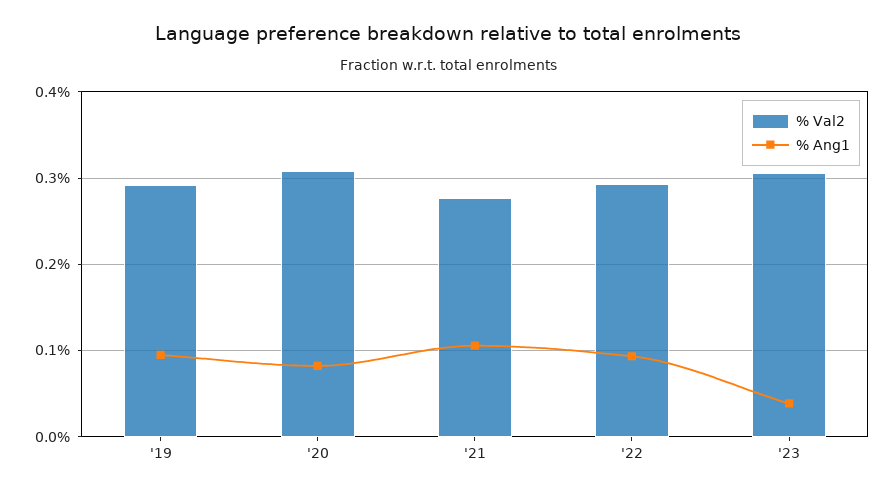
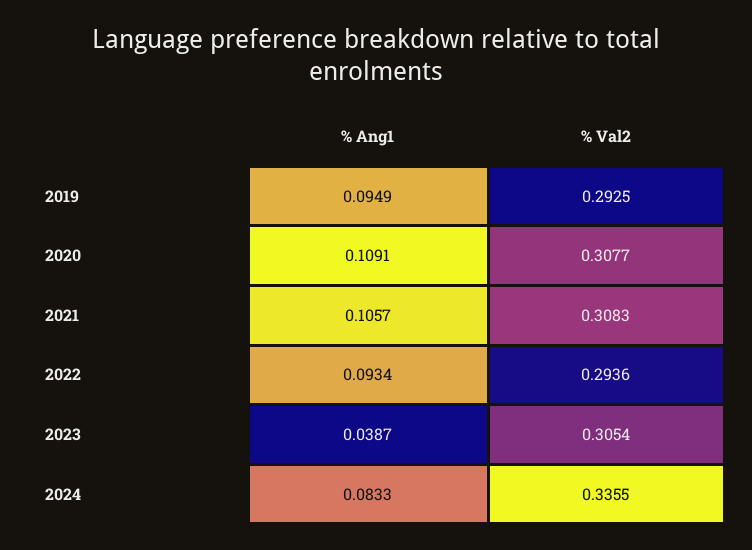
% Ang1, '20: 0.08 -> 0.1091
% Val2, '21: 0.28 -> 0.3083
% Ang1, 2024: none -> 0.0833
% Val2, 2024: none -> 0.3355

